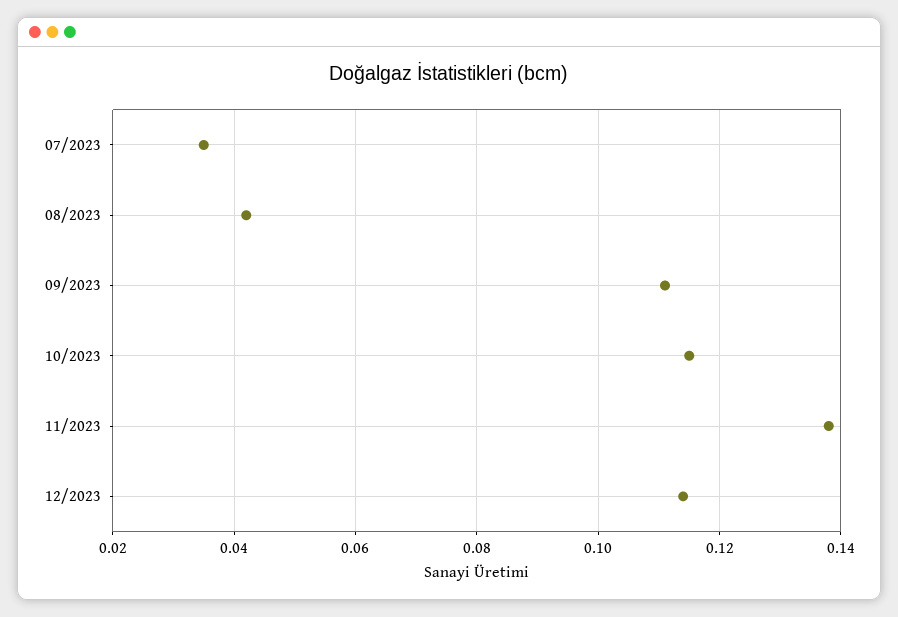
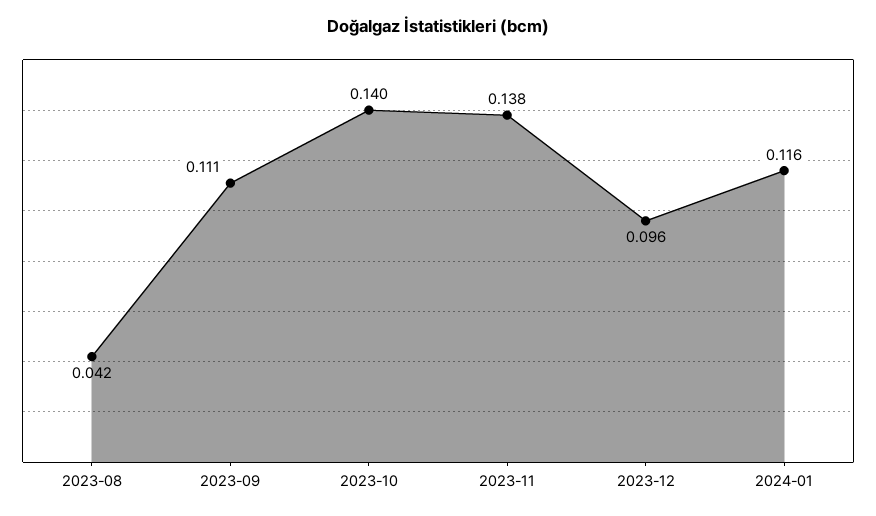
07/2023: 0.035 -> none
10/2023: 0.115 -> 0.14
12/2023: 0.115 -> 0.096
2024-01: none -> 0.116

